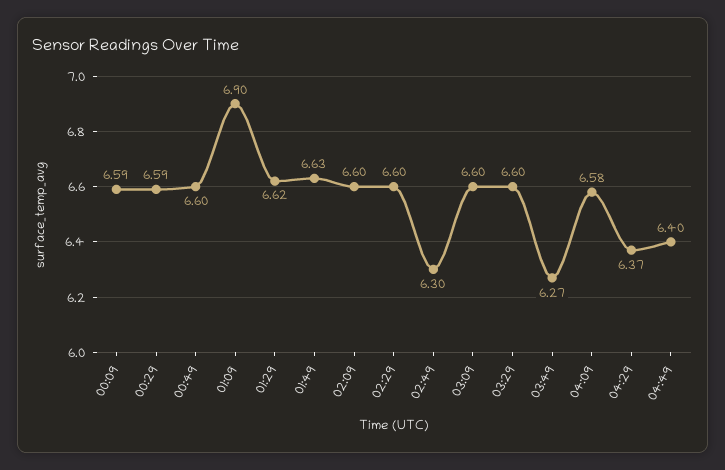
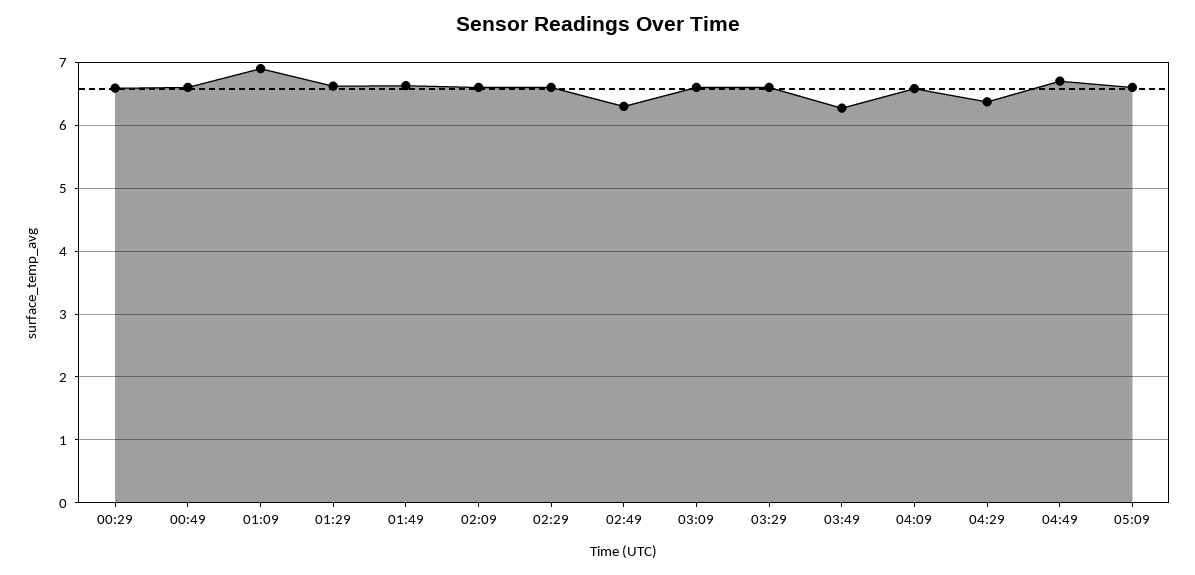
00:09: 6.59 -> none
04:49: 6.4 -> 6.7
05:09: none -> 6.6

